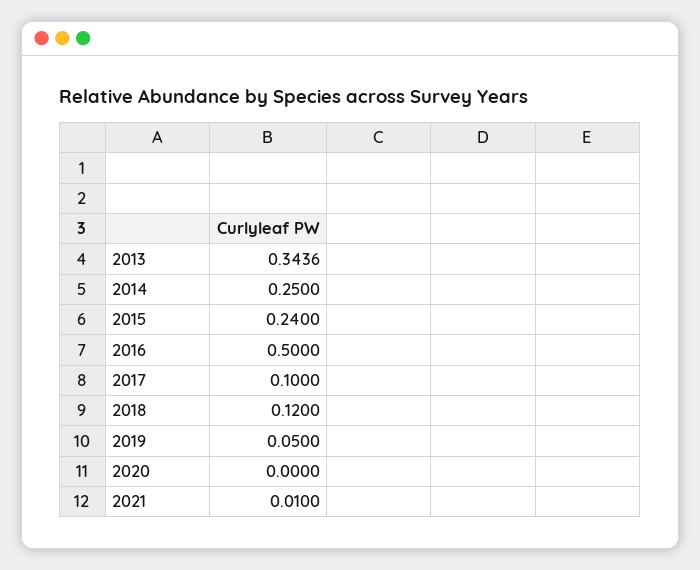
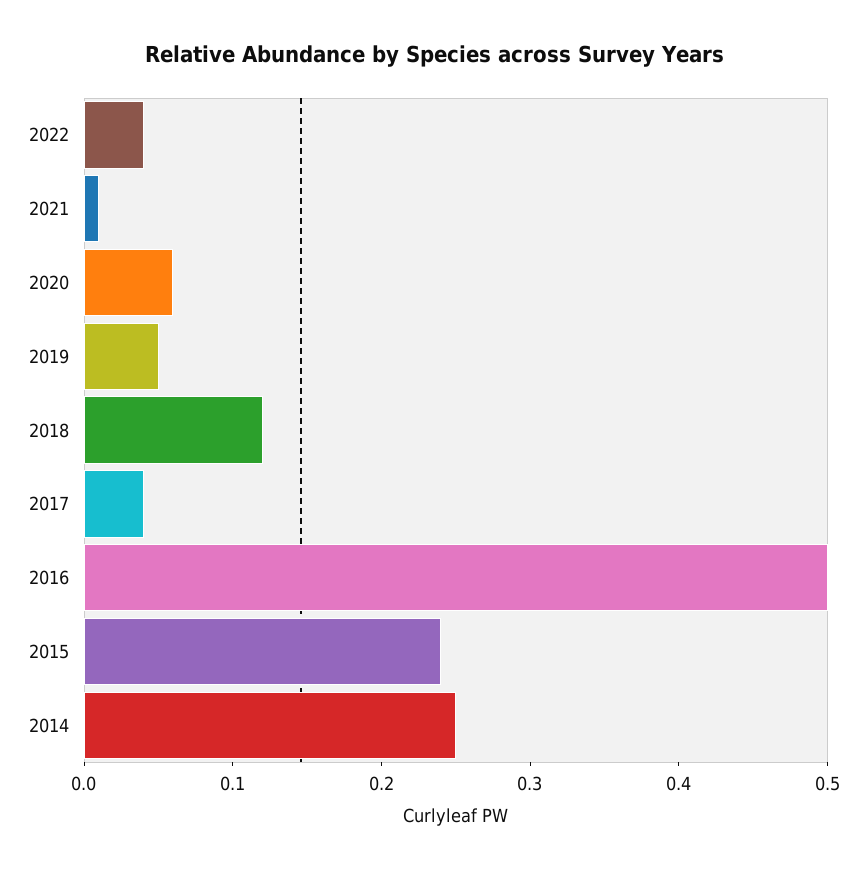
2013: 0.3436 -> none
2017: 0.1 -> 0.04
2020: 0 -> 0.06
2022: none -> 0.04

